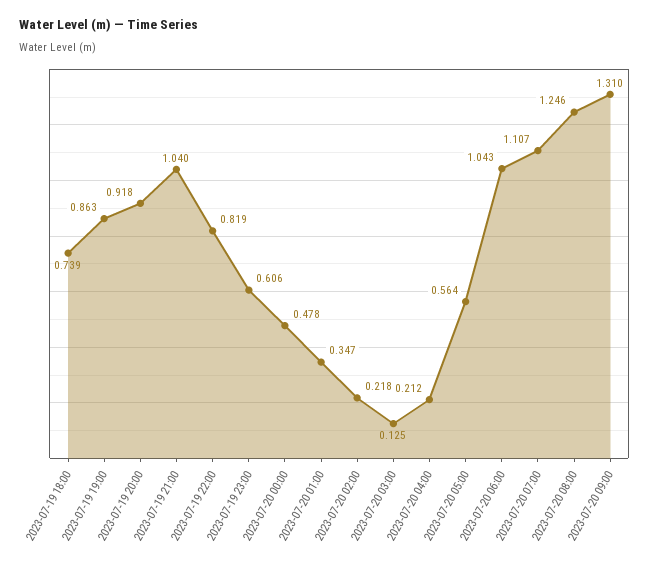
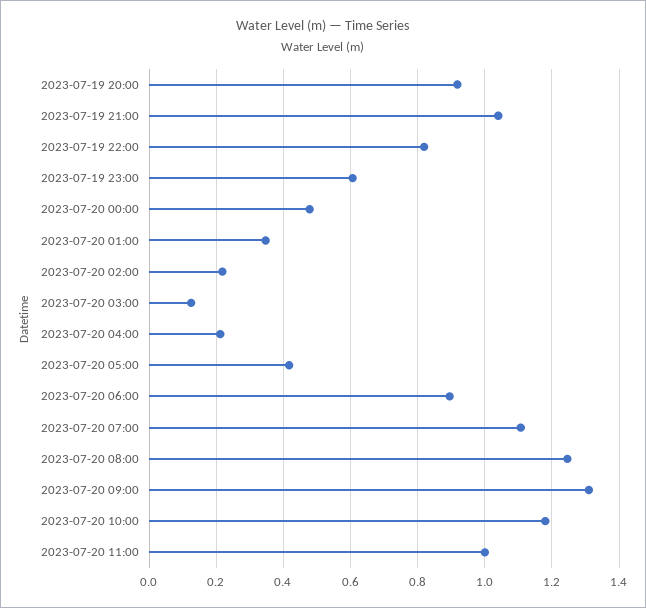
2023-07-19 18:00: 0.739 -> none
2023-07-19 19:00: 0.863 -> none
2023-07-20 05:00: 0.564 -> 0.42
2023-07-20 06:00: 1.043 -> 0.9
2023-07-20 10:00: none -> 1.18
2023-07-20 11:00: none -> 1

